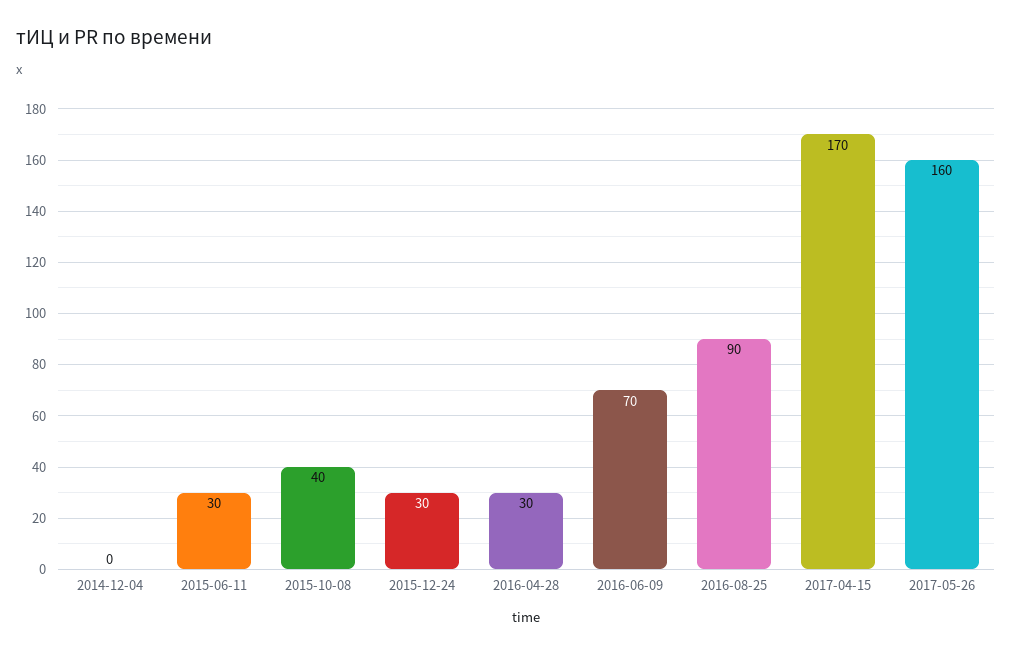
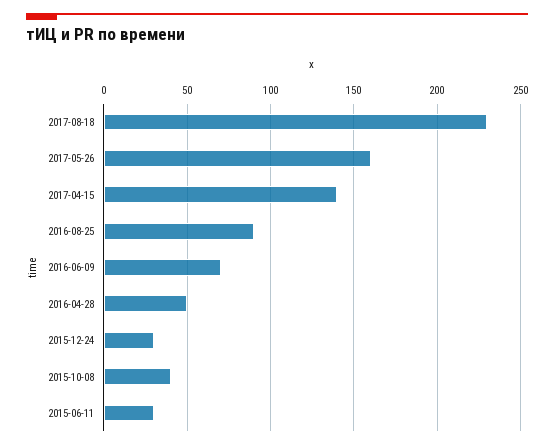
2014-12-04: 0 -> none
2016-04-28: 30 -> 50
2017-04-15: 170 -> 140
2017-08-18: none -> 230

